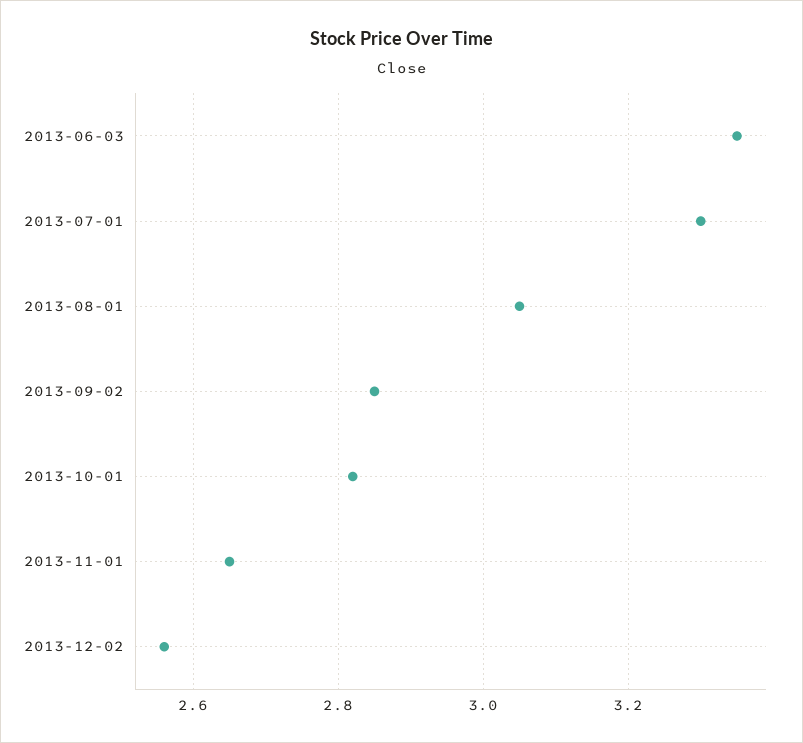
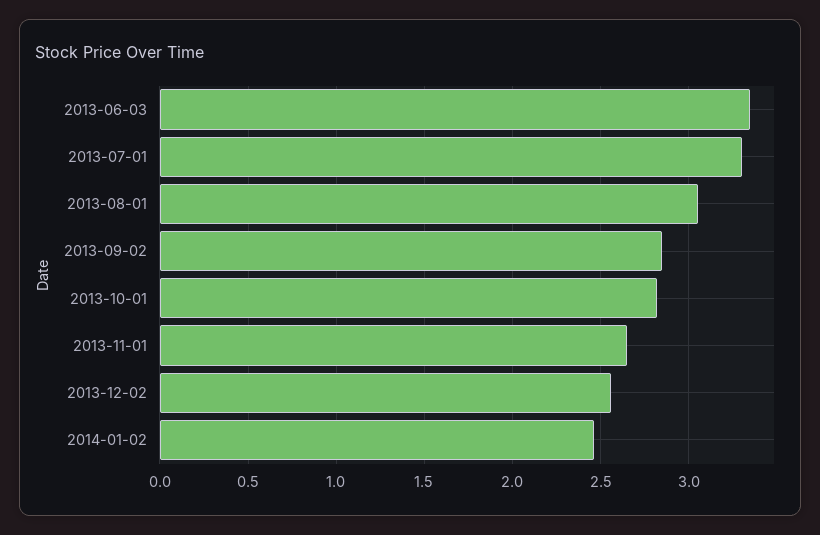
2014-01-02: none -> 2.45

